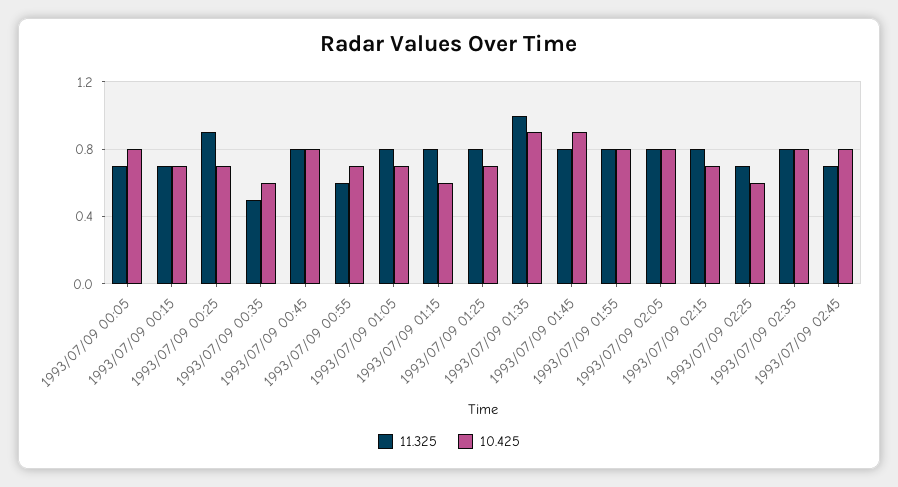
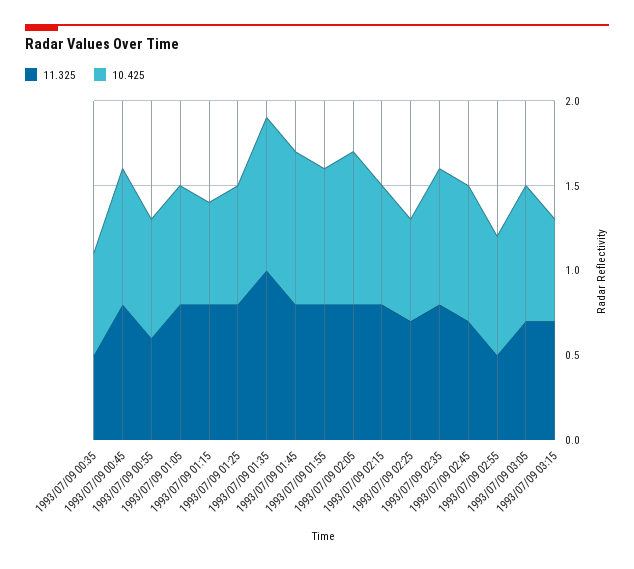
11.325, 1993/07/09 00:05: 0.7 -> none
10.425, 1993/07/09 00:05: 0.8 -> none
11.325, 1993/07/09 00:15: 0.7 -> none
10.425, 1993/07/09 00:15: 0.7 -> none
11.325, 1993/07/09 00:25: 0.9 -> none
10.425, 1993/07/09 00:25: 0.7 -> none
10.425, 1993/07/09 02:05: 0.8 -> 0.9
11.325, 1993/07/09 02:55: none -> 0.5
10.425, 1993/07/09 02:55: none -> 0.7
11.325, 1993/07/09 03:05: none -> 0.7
10.425, 1993/07/09 03:05: none -> 0.8
11.325, 1993/07/09 03:15: none -> 0.7
10.425, 1993/07/09 03:15: none -> 0.6

